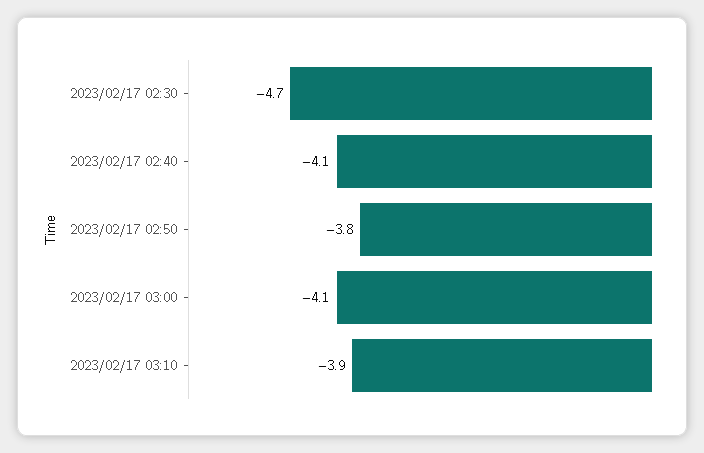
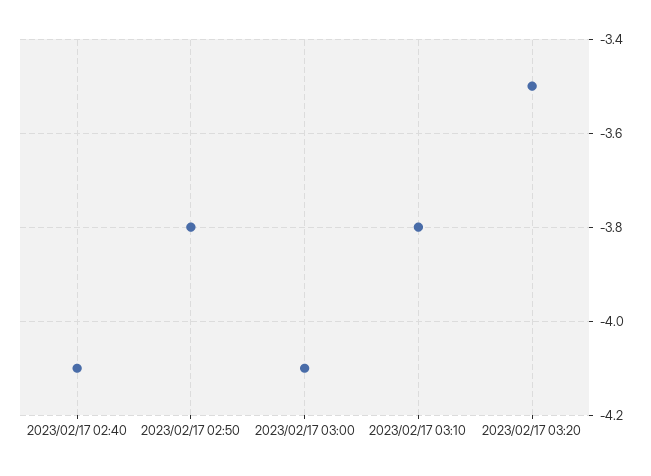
2023/02/17 02:30: -4.7 -> none
2023/02/17 03:10: -3.9 -> -3.8
2023/02/17 03:20: none -> -3.5

